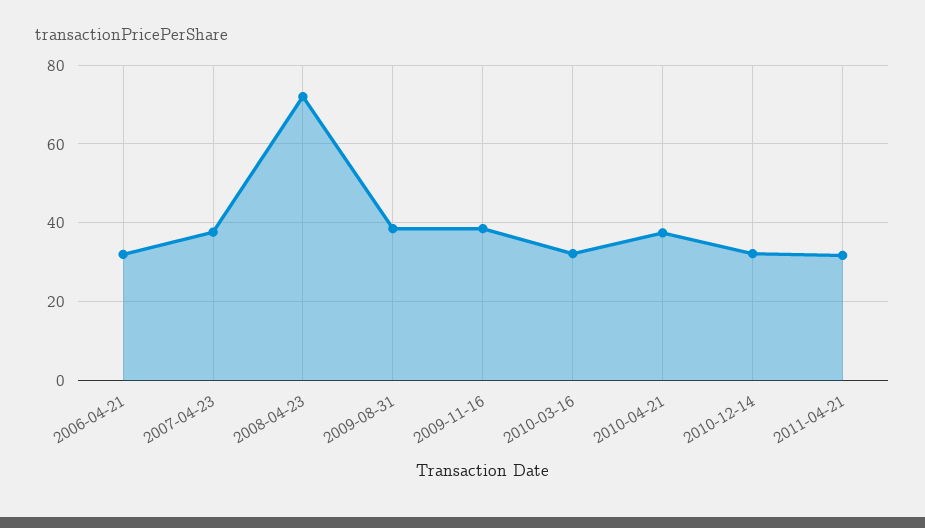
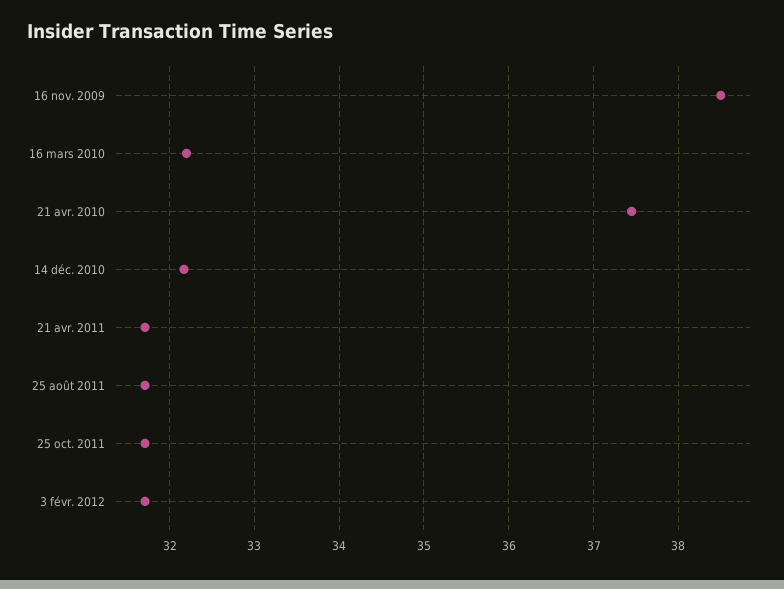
2006-04-21: 32 -> none
2007-04-23: 38 -> none
2008-04-23: 72 -> none
2009-08-31: 38 -> none
25 août 2011: none -> 31.7
25 oct. 2011: none -> 31.7
3 févr. 2012: none -> 31.7

